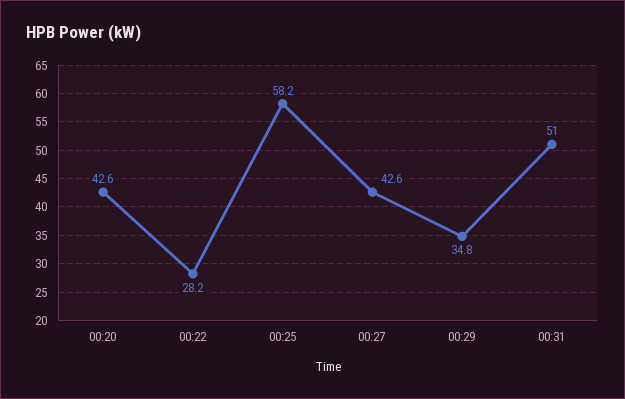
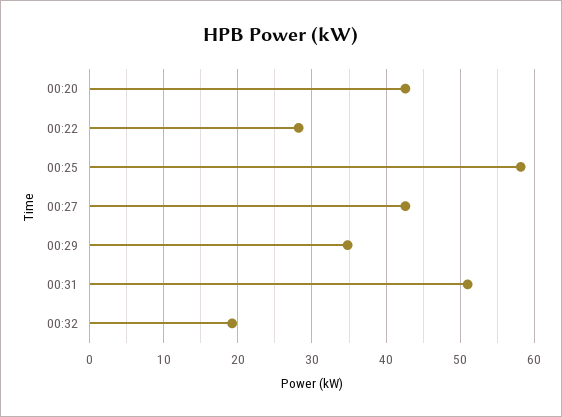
00:32: none -> 19

